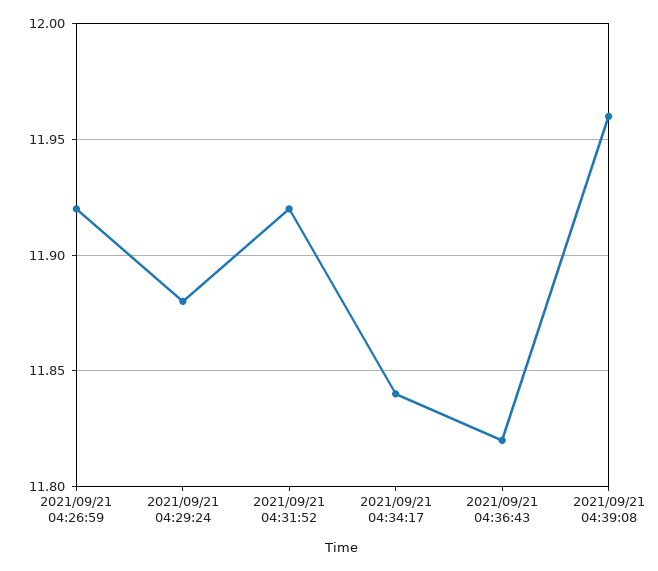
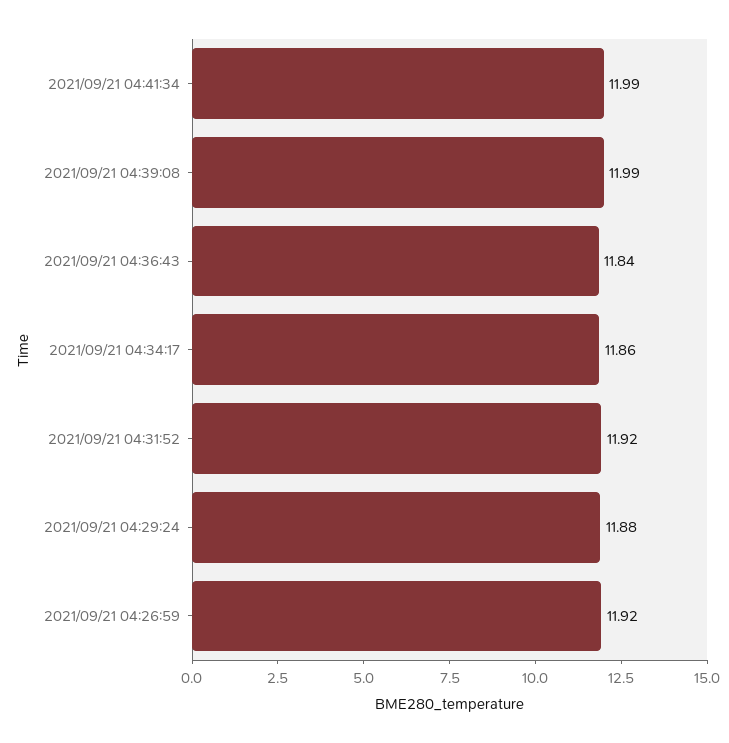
2021/09/21 04:34:17: 11.84 -> 11.86
2021/09/21 04:36:43: 11.82 -> 11.84
2021/09/21 04:39:08: 11.96 -> 11.99
2021/09/21 04:41:34: none -> 11.99

